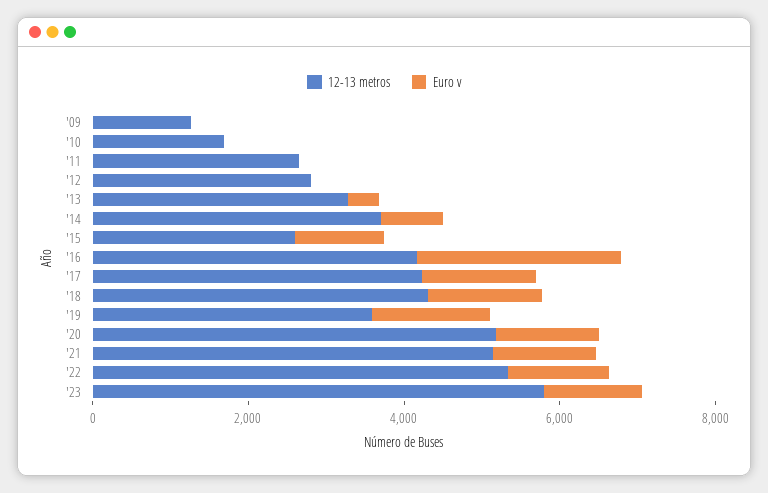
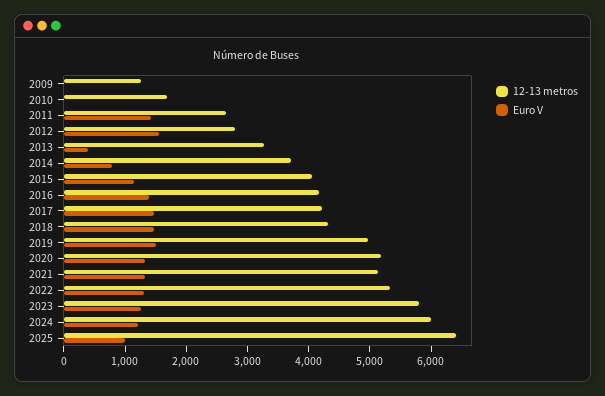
Euro v, '11: 0 -> 1400
Euro v, '12: 0 -> 1600
12-13 metros, '15: 2500 -> 4000
Euro v, '16: 2500 -> 1400
12-13 metros, '19: 3500 -> 5000
12-13 metros, 2024: none -> 6000
Euro v, 2024: none -> 1200
12-13 metros, 2025: none -> 6400
Euro v, 2025: none -> 1000

